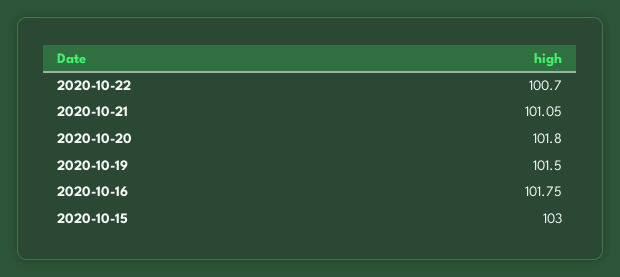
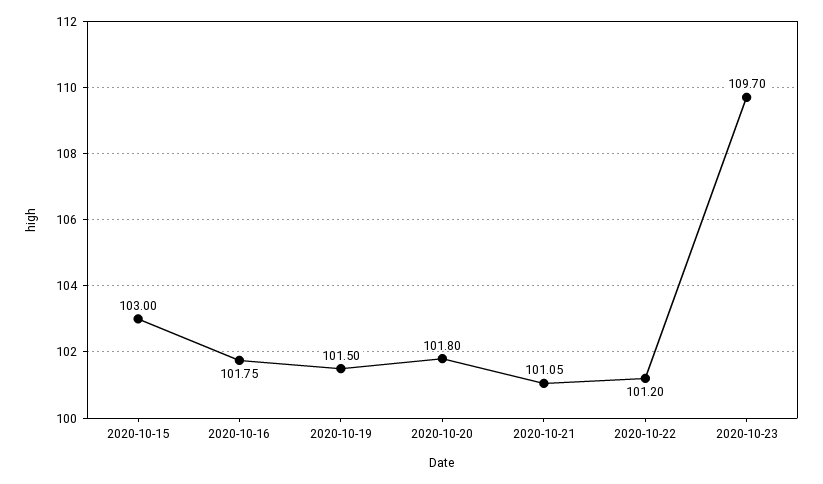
2020-10-22: 100.7 -> 101.2
2020-10-23: none -> 109.7

